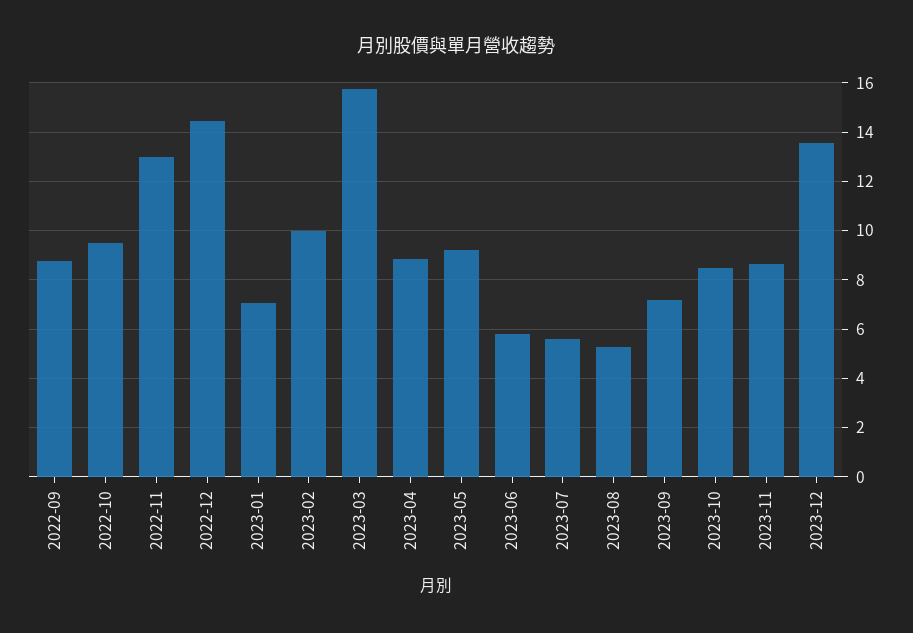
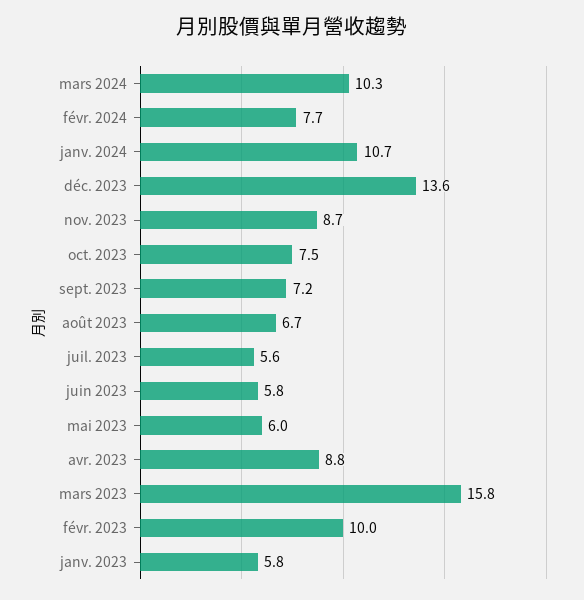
2022-09: 8.75 -> none
2022-10: 9.5 -> none
2022-11: 13 -> none
2022-12: 14.5 -> none
2023-01: 7 -> 5.8
2023-05: 9.25 -> 6
2023-08: 5.25 -> 6.7
2023-10: 8.5 -> 7.5
mars 2024: none -> 10.3
févr. 2024: none -> 7.7
janv. 2024: none -> 10.7

